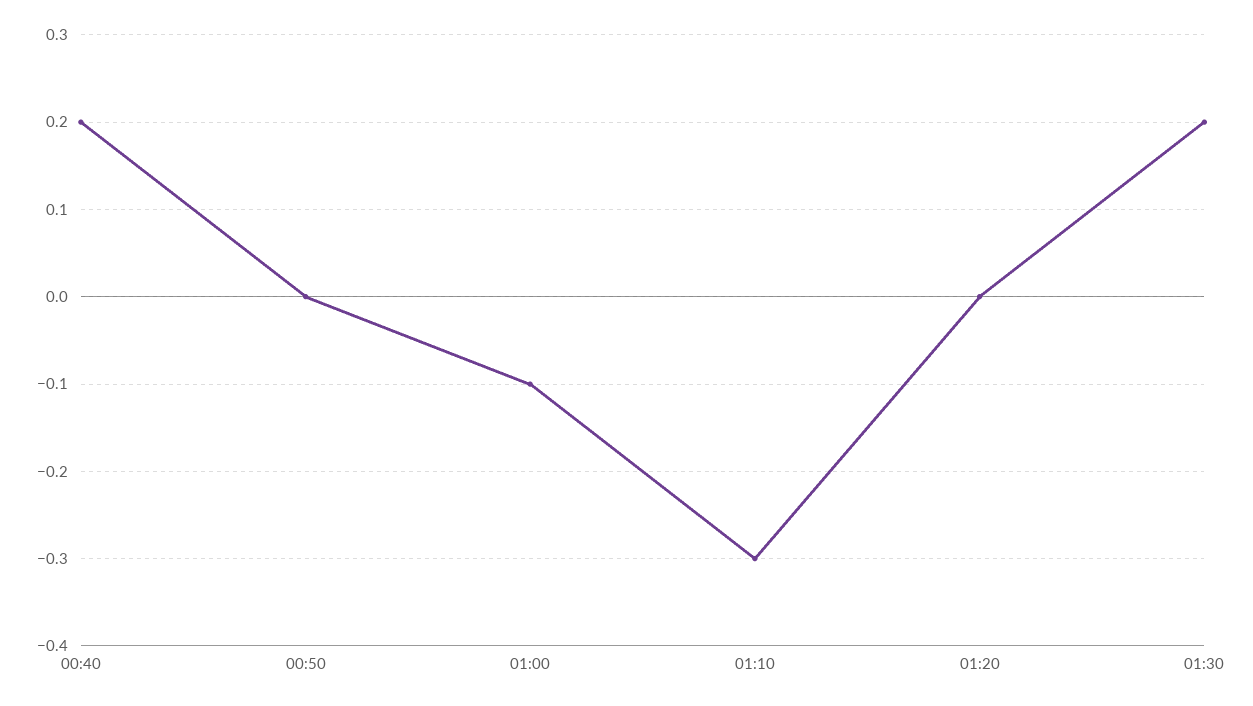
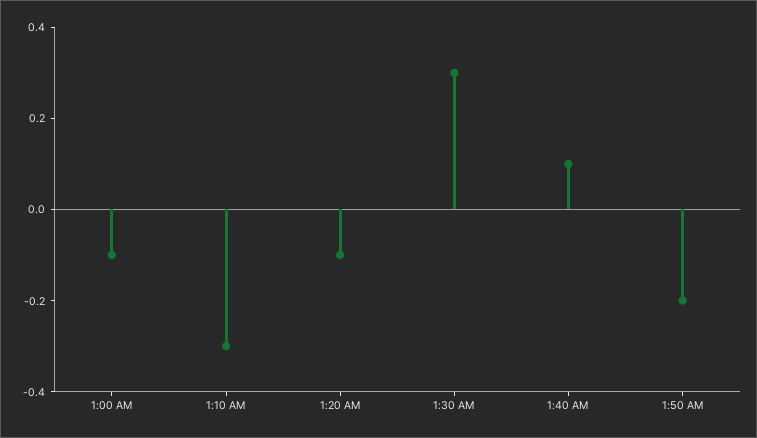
00:40: 0.2 -> none
00:50: 0 -> none
01:20: 0 -> -0.1
01:30: 0.2 -> 0.3
1:40 AM: none -> 0.1
1:50 AM: none -> -0.2

